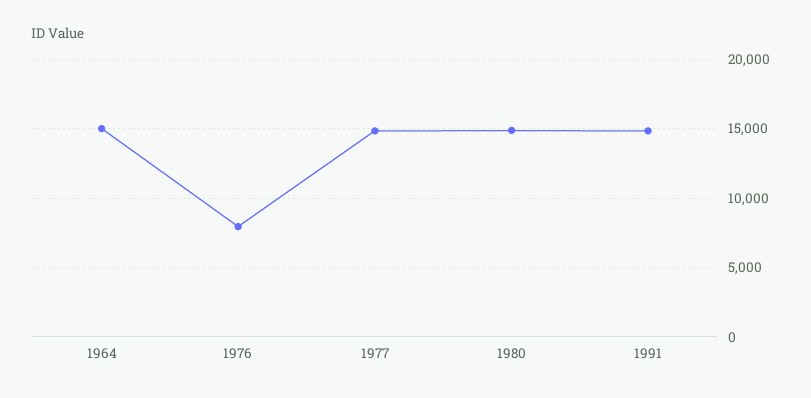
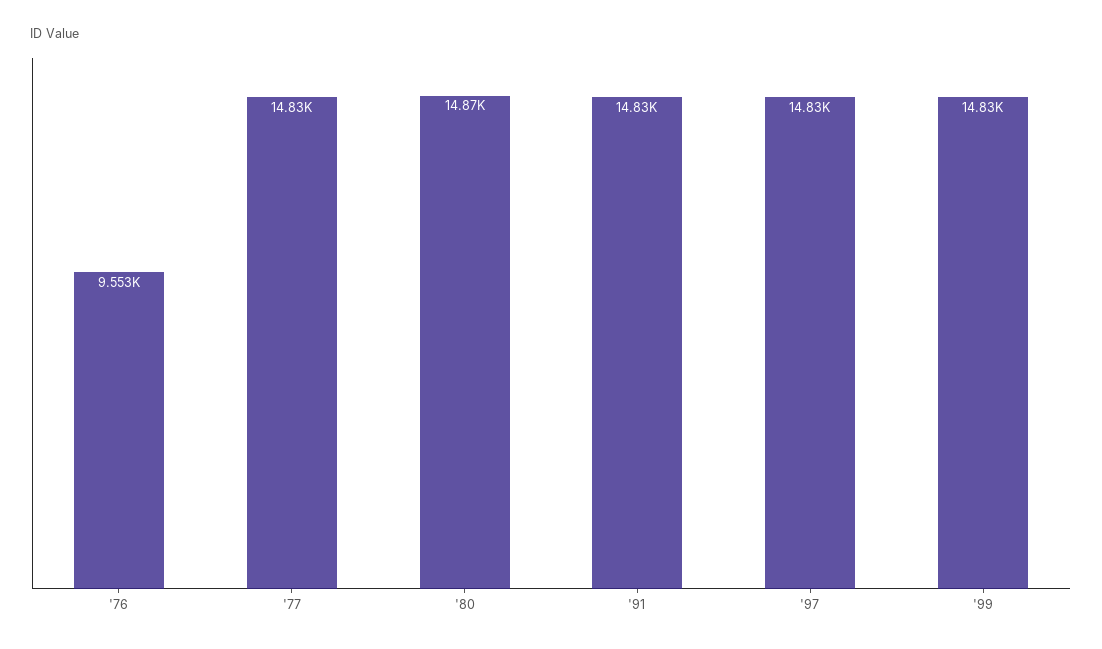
1964: 15000 -> none
1976: 8000 -> 9553
'97: none -> 14830
'99: none -> 14830

